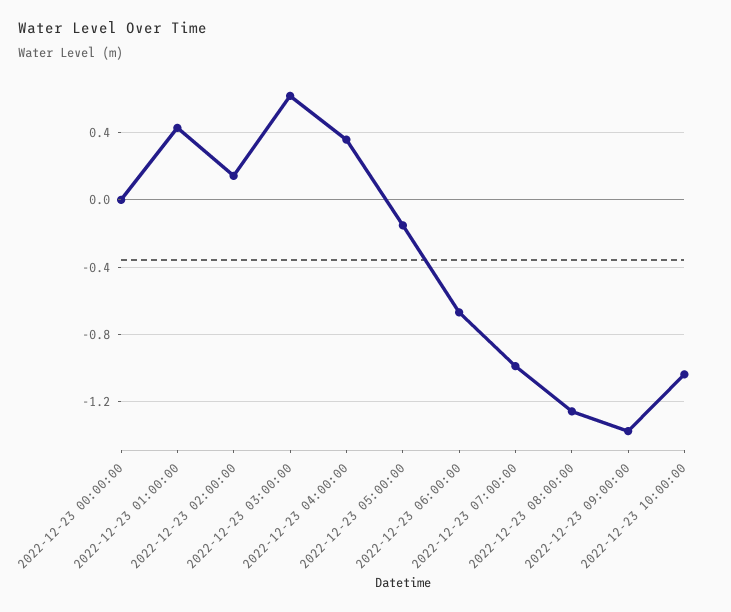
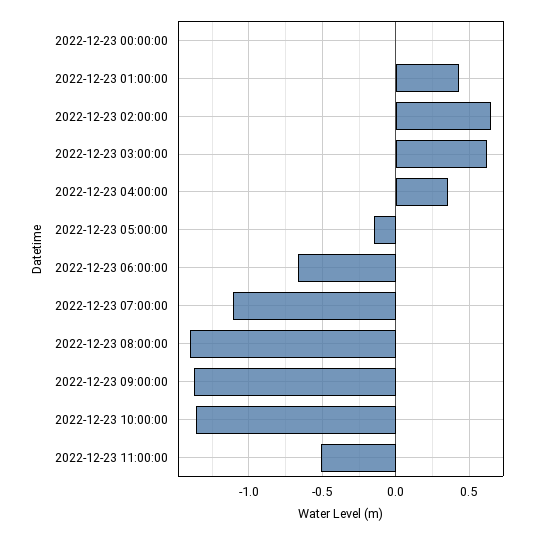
2022-12-23 02:00:00: 0.15 -> 0.65
2022-12-23 07:00:00: -1 -> -1.1
2022-12-23 08:00:00: -1.25 -> -1.4
2022-12-23 10:00:00: -1.05 -> -1.35
2022-12-23 11:00:00: none -> -0.5

